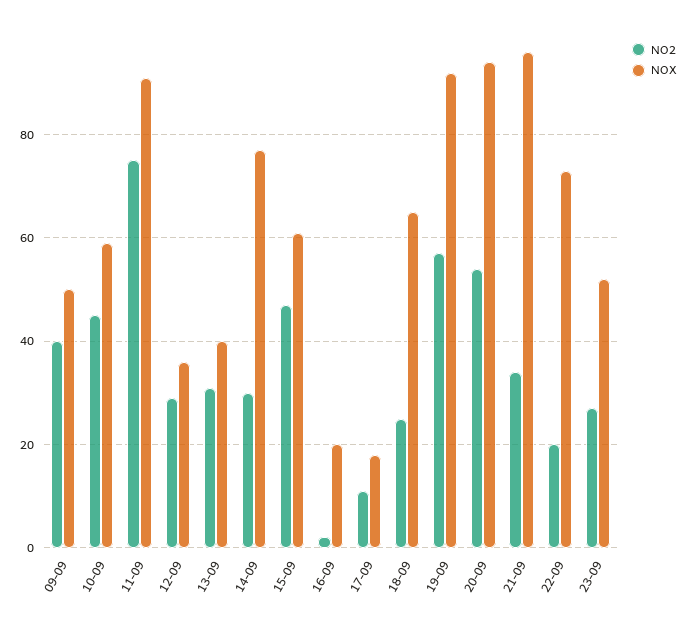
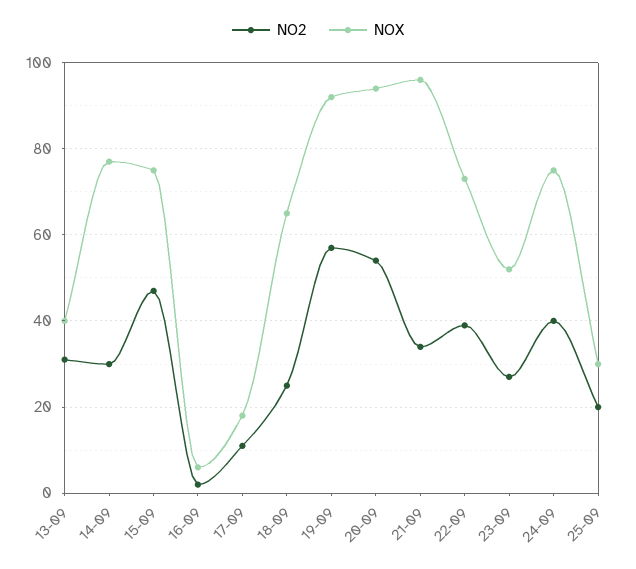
NO2, 09-09: 40 -> none
NOX, 09-09: 50 -> none
NO2, 10-09: 45 -> none
NOX, 10-09: 60 -> none
NO2, 11-09: 75 -> none
NOX, 11-09: 90 -> none
NO2, 12-09: 30 -> none
NOX, 12-09: 35 -> none
NOX, 15-09: 60 -> 75
NOX, 16-09: 20 -> 5
NO2, 22-09: 20 -> 40
NO2, 24-09: none -> 40
NOX, 24-09: none -> 75
NO2, 25-09: none -> 20
NOX, 25-09: none -> 30

